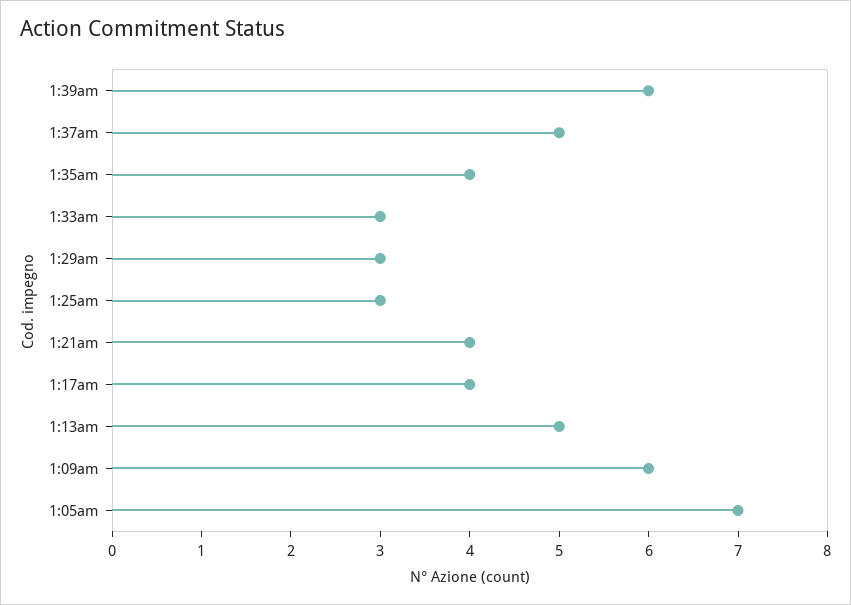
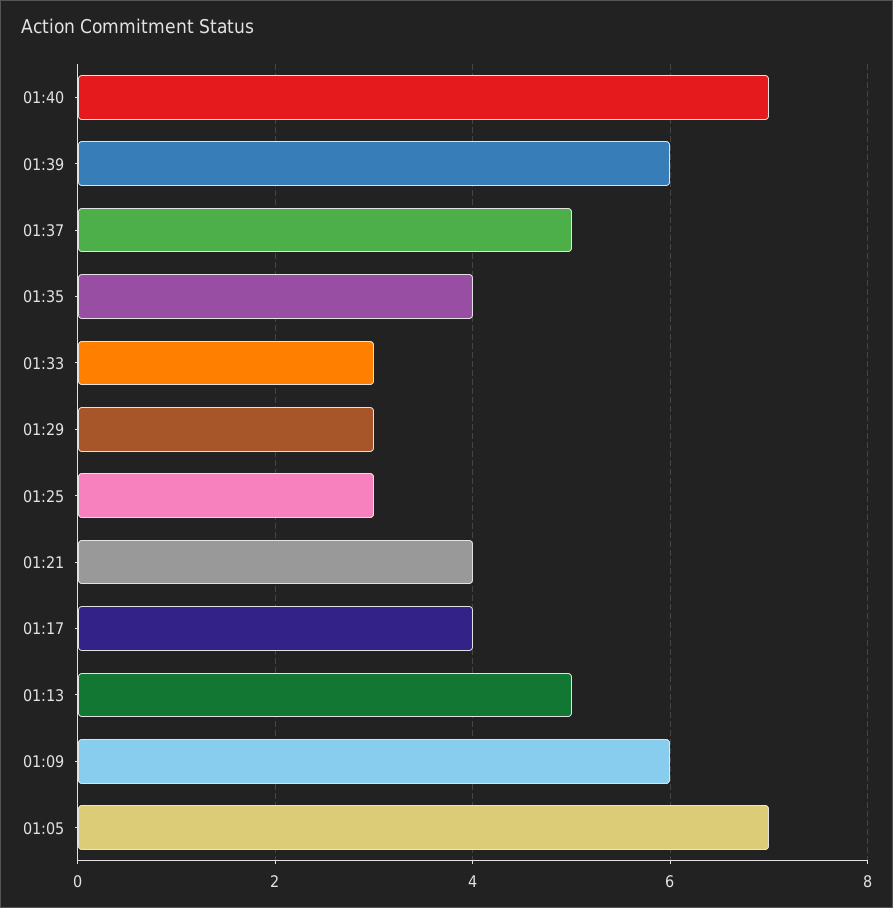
01:40: none -> 7

